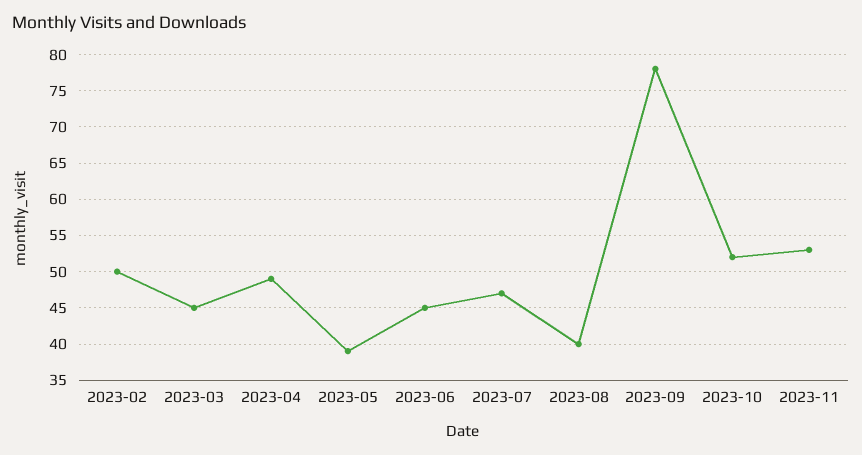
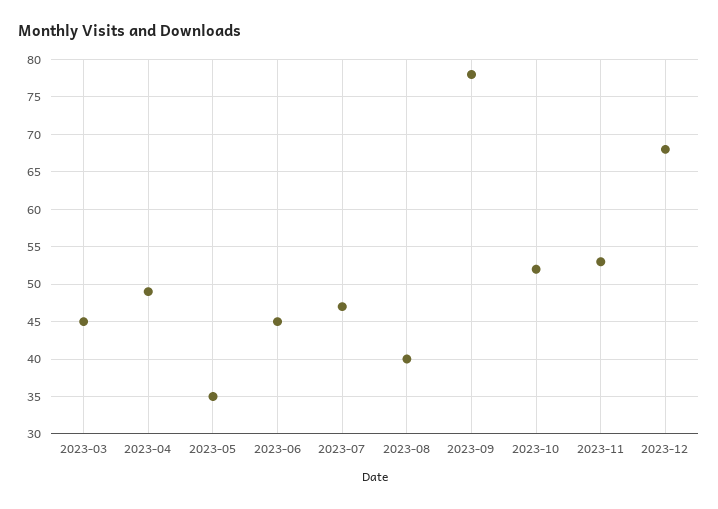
2023-02: 50 -> none
2023-05: 39 -> 35
2023-12: none -> 68

